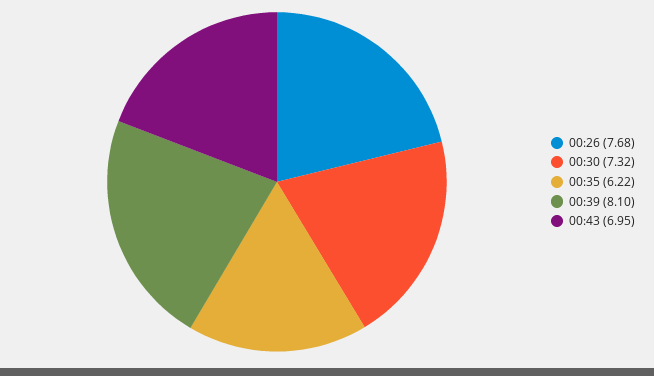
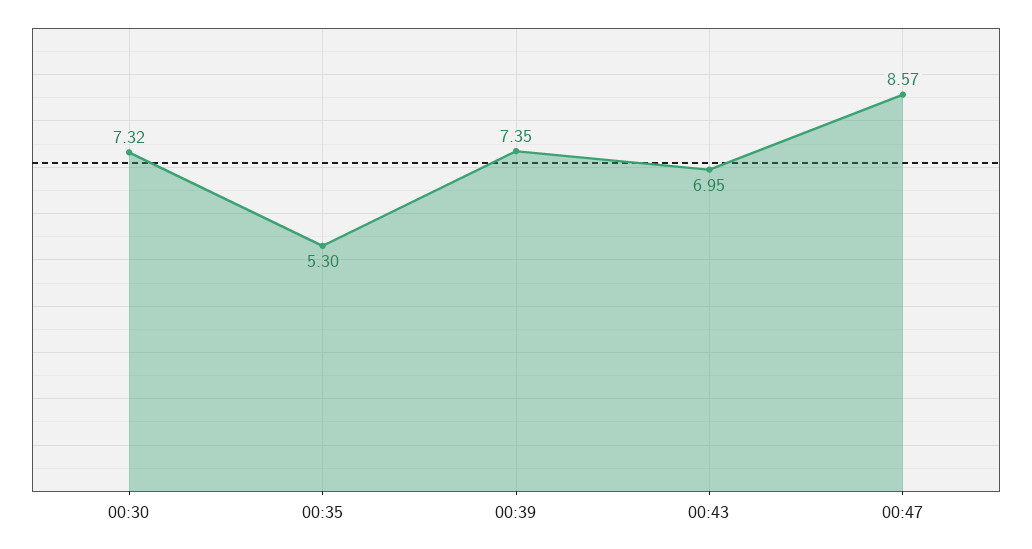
00:26: 7.68 -> none
00:35: 6.22 -> 5.3
00:39: 8.1 -> 7.35
00:47: none -> 8.57

